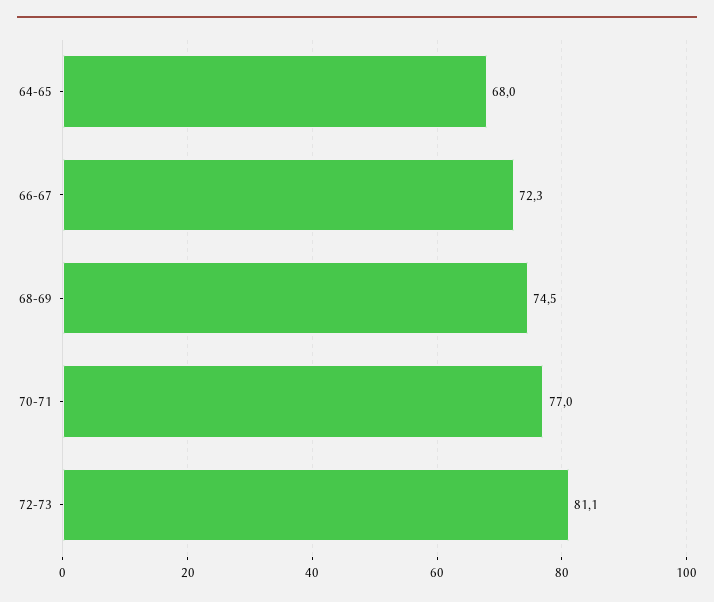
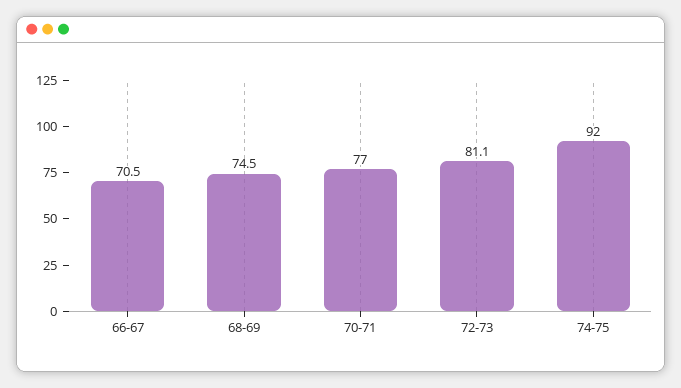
64-65: 68 -> none
66-67: 72.3 -> 70.5
74-75: none -> 92

